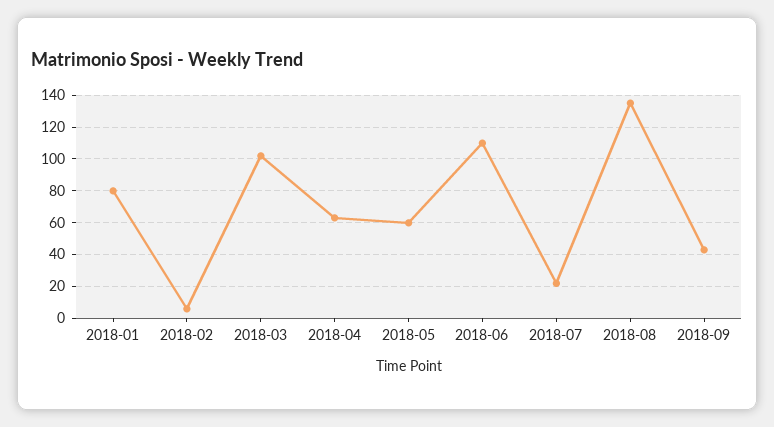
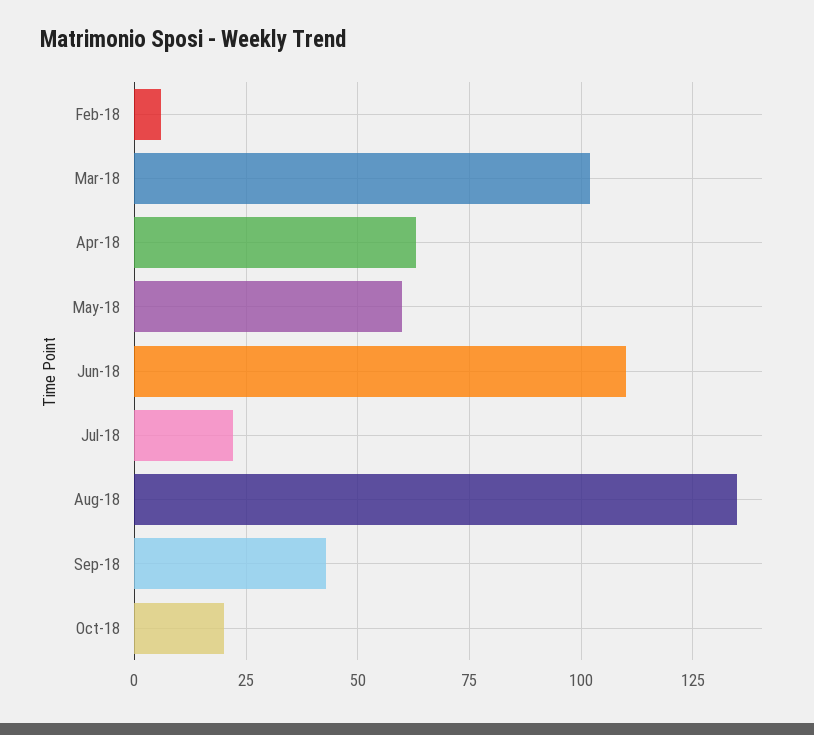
2018-01: 80 -> none
Oct-18: none -> 20

